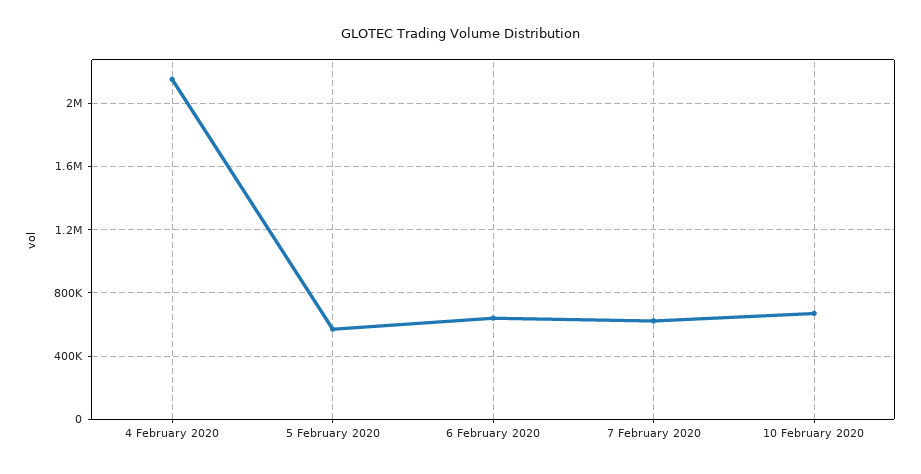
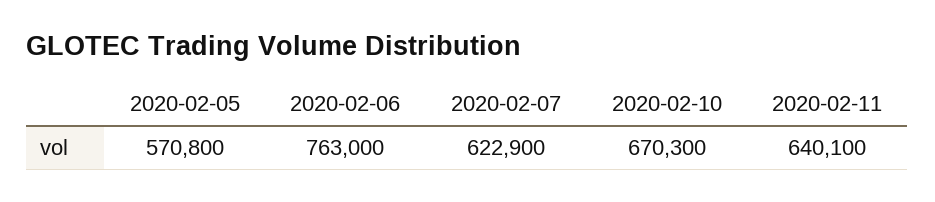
4 February 2020: 2150000 -> none
6 February 2020: 650000 -> 763000
2020-02-11: none -> 640100

